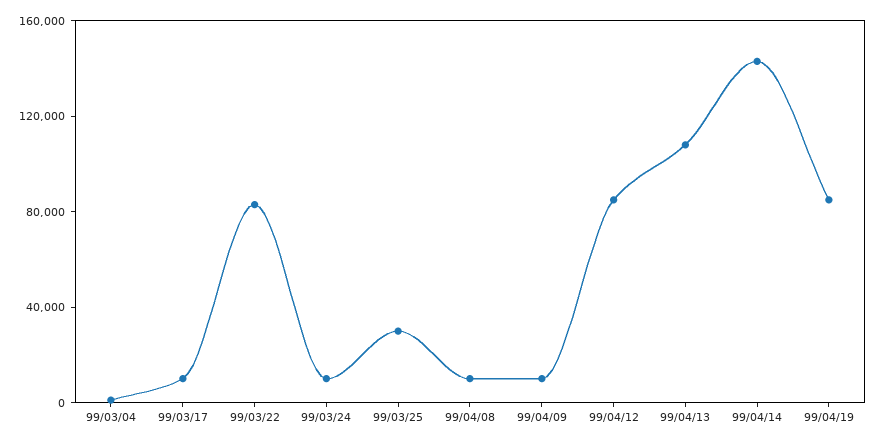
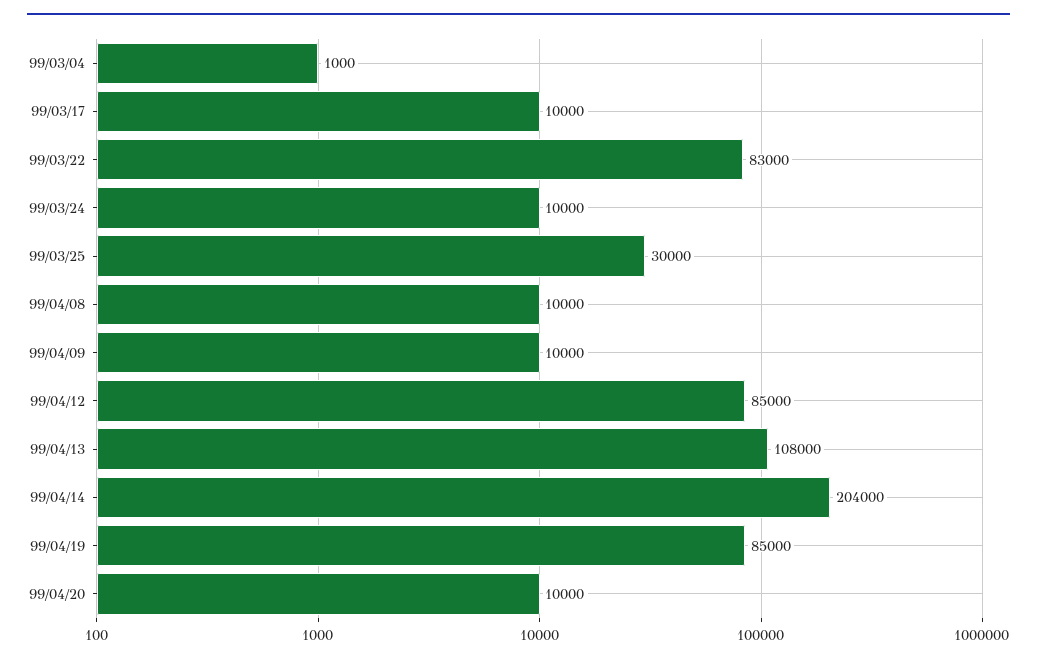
99/04/14: 140000 -> 204000
99/04/20: none -> 10000

